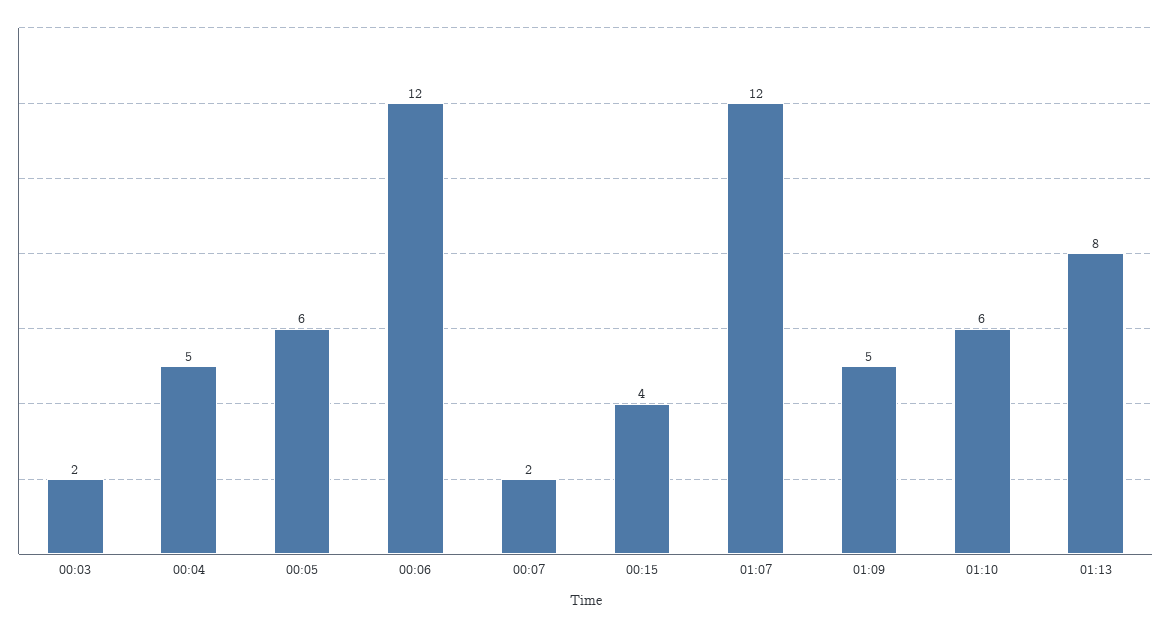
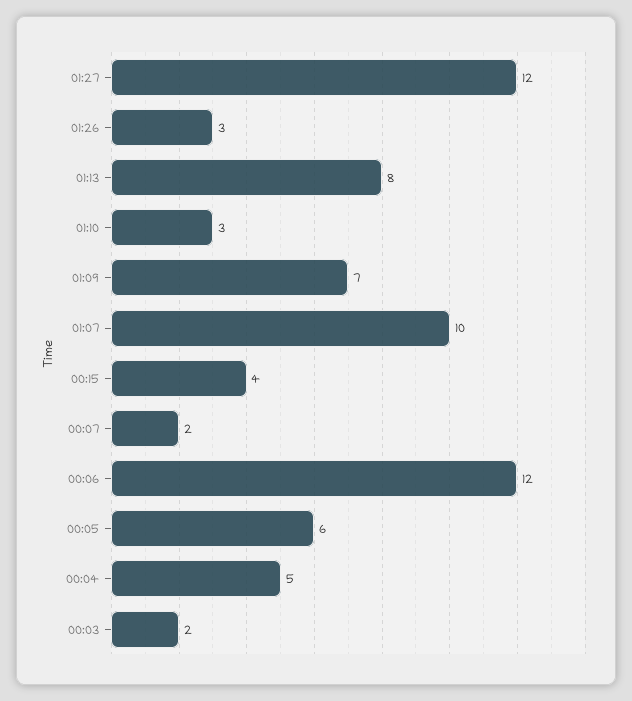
01:07: 12 -> 10
01:09: 5 -> 7
01:10: 6 -> 3
01:27: none -> 12
01:26: none -> 3

